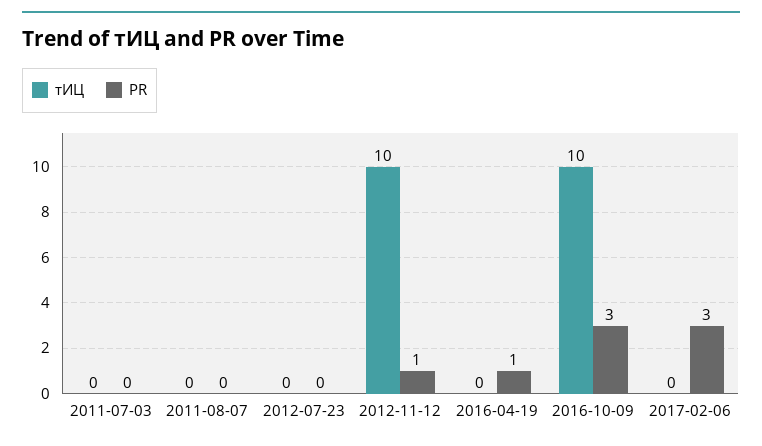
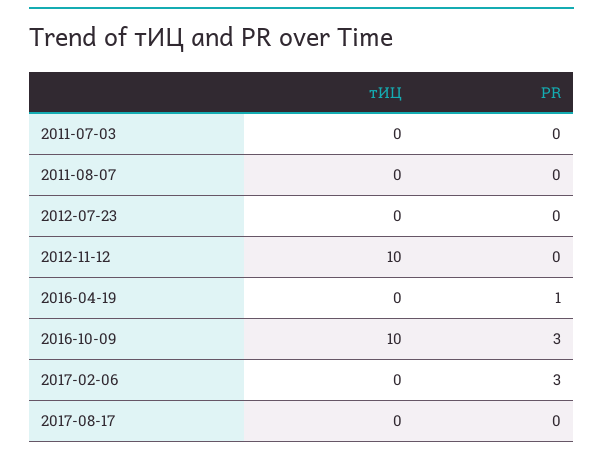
PR, 2012-11-12: 1 -> 0
тИЦ, 2017-08-17: none -> 0
PR, 2017-08-17: none -> 0

